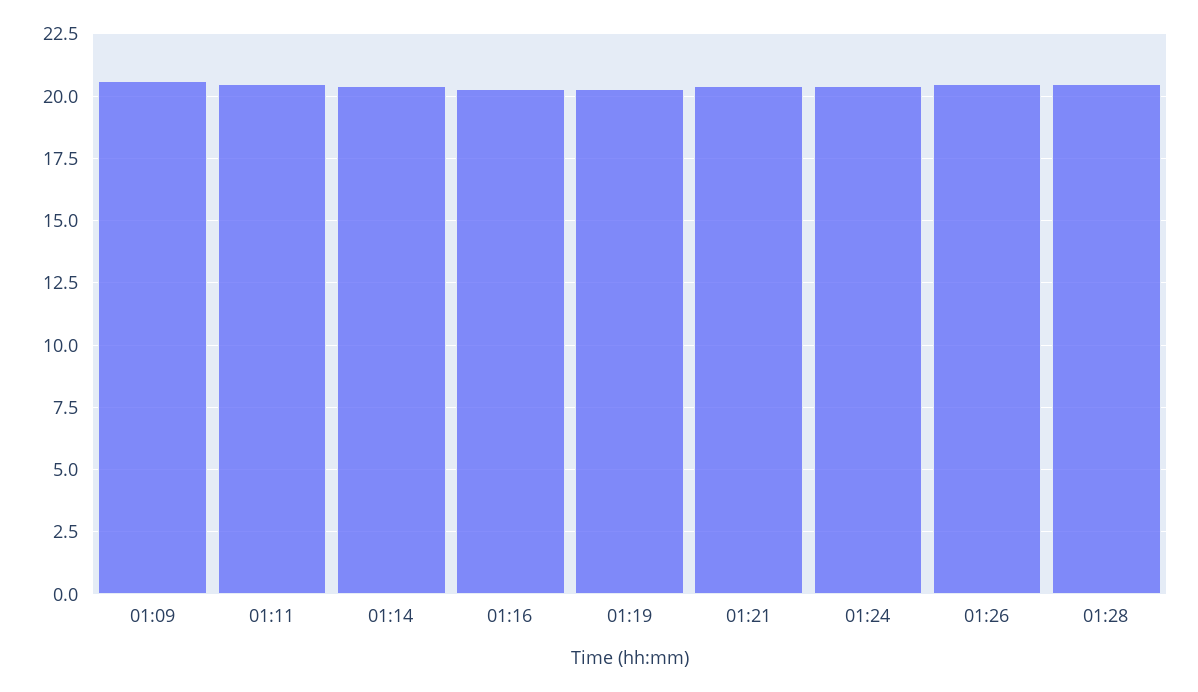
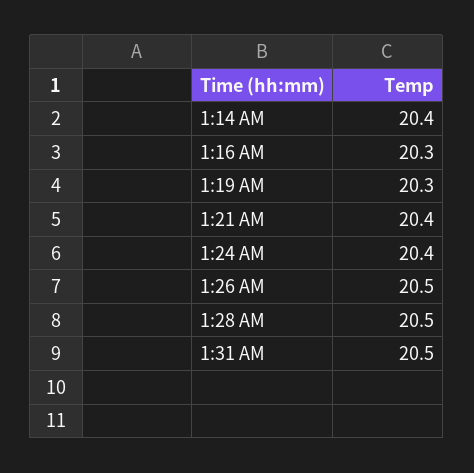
01:09: 20.5 -> none
01:11: 20.5 -> none
1:31 AM: none -> 20.5

